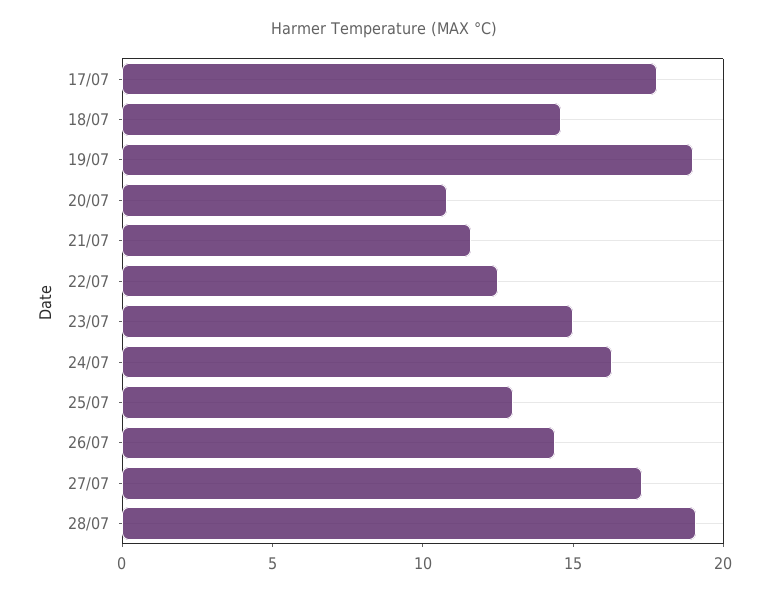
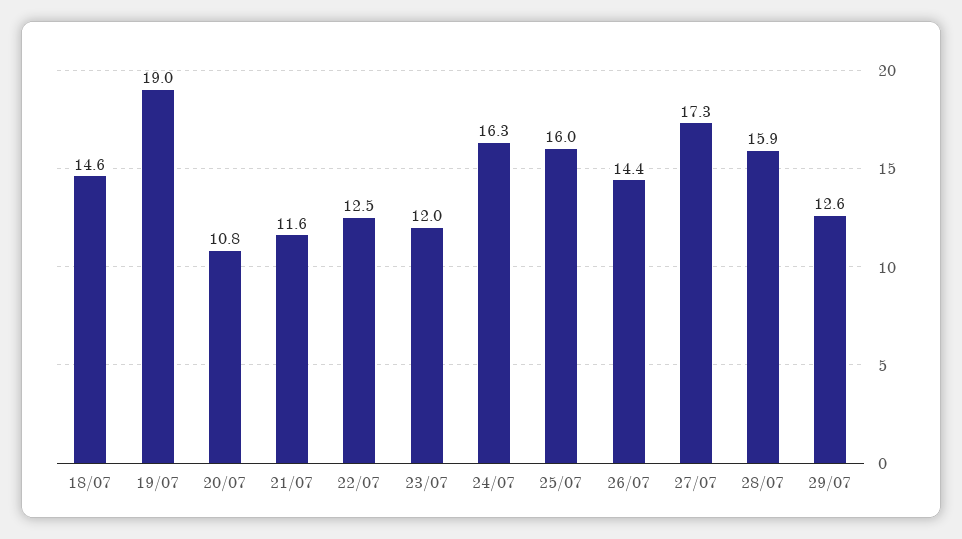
17/07: 18 -> none
23/07: 15 -> 12
25/07: 13 -> 16
28/07: 19 -> 15.9
29/07: none -> 12.6

